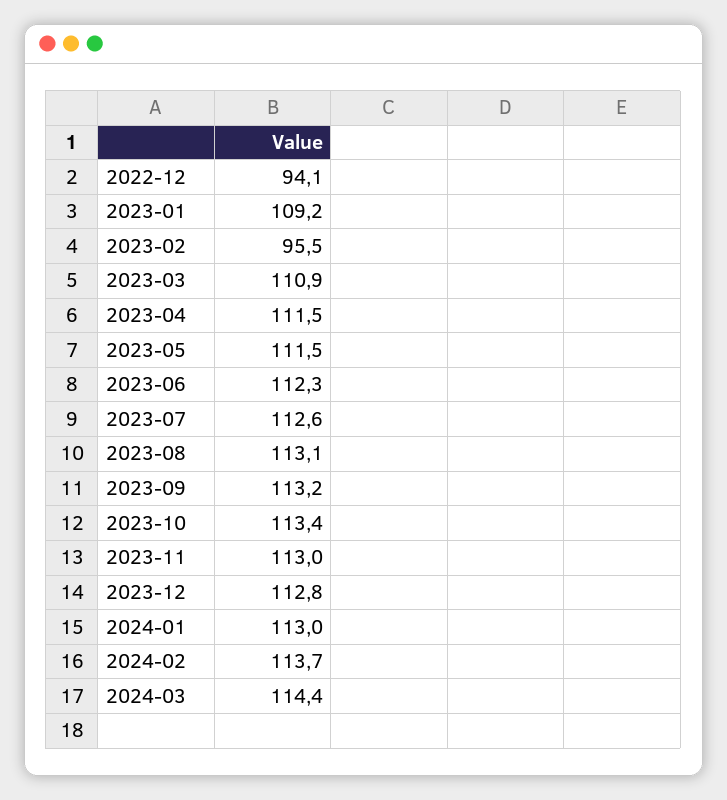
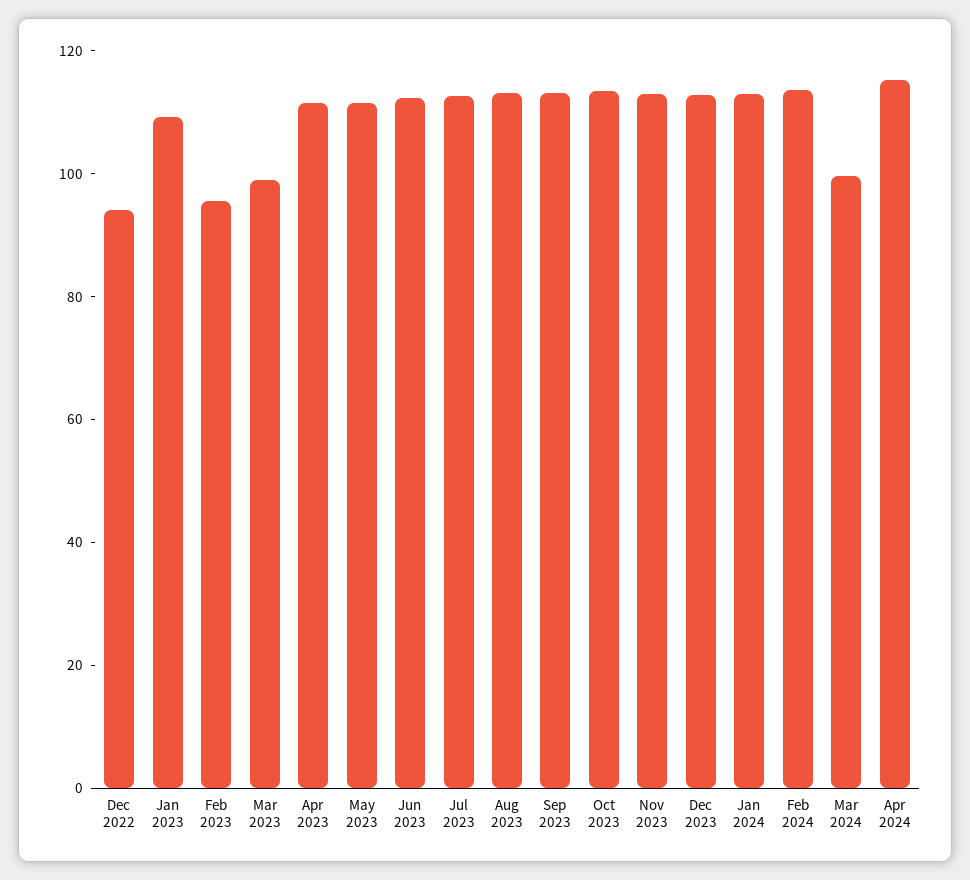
2023-03: 110.9 -> 100
2024-03: 114.4 -> 100
Apr 2024: none -> 115

